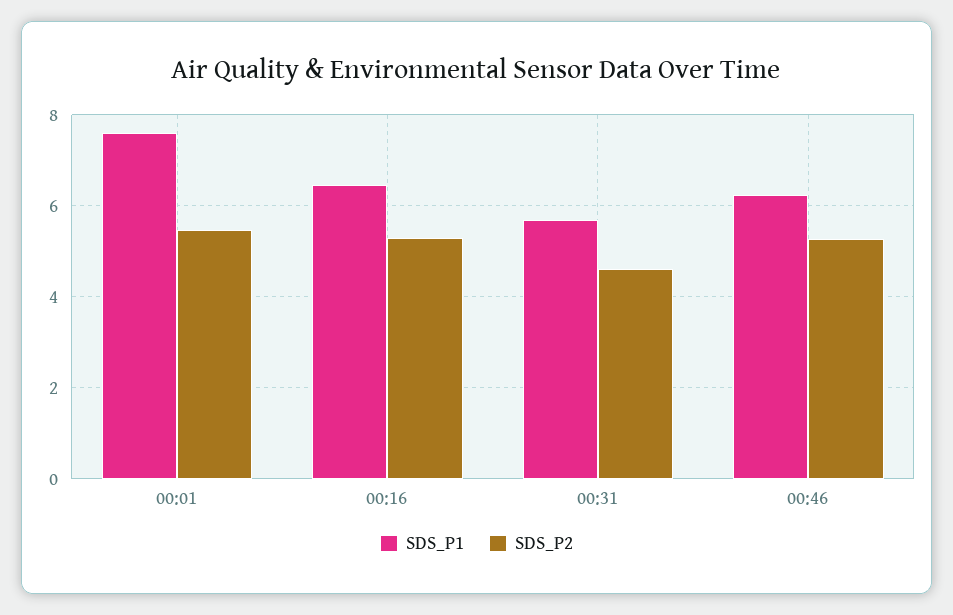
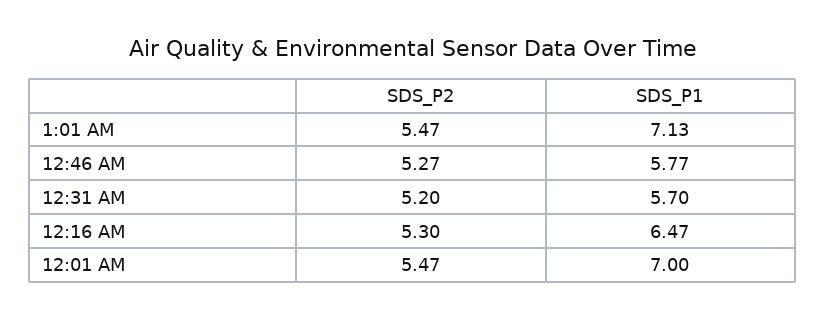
SDS_P1, 00:01: 7.6 -> 7
SDS_P2, 00:31: 4.6 -> 5.2
SDS_P1, 00:46: 6.2 -> 5.77
SDS_P2, 1:01 AM: none -> 5.47
SDS_P1, 1:01 AM: none -> 7.13

